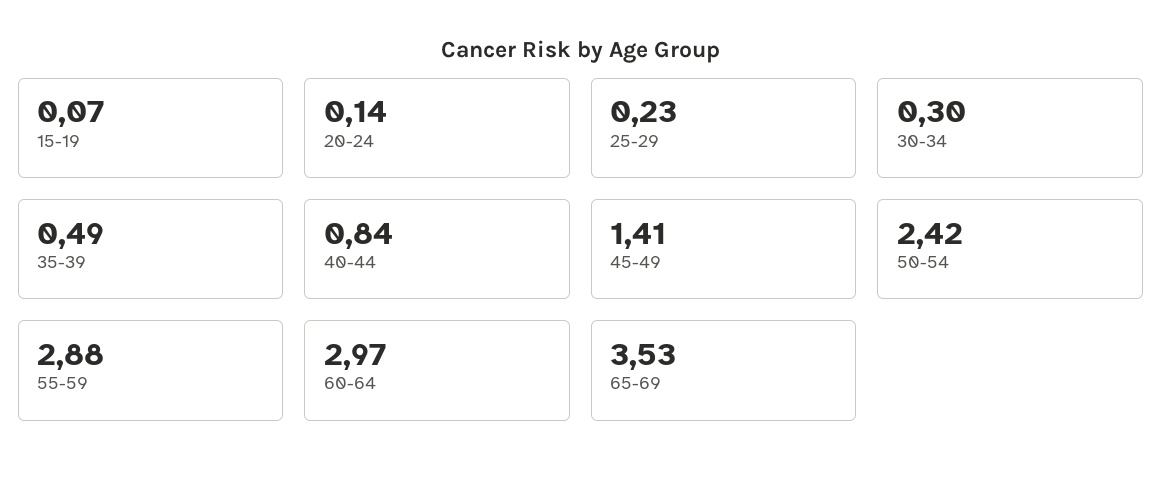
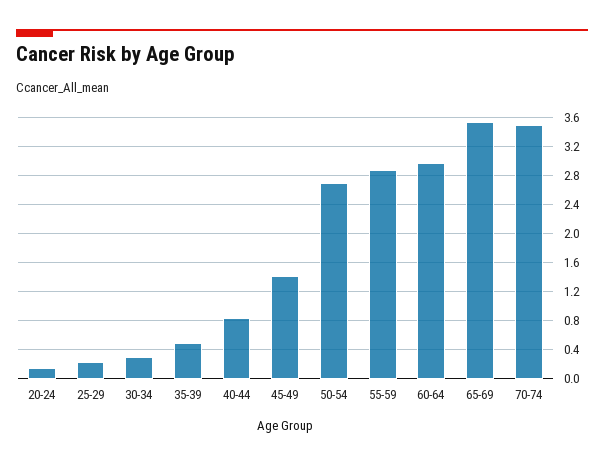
15-19: 0.07 -> none
50-54: 2.42 -> 2.7
70-74: none -> 3.5

